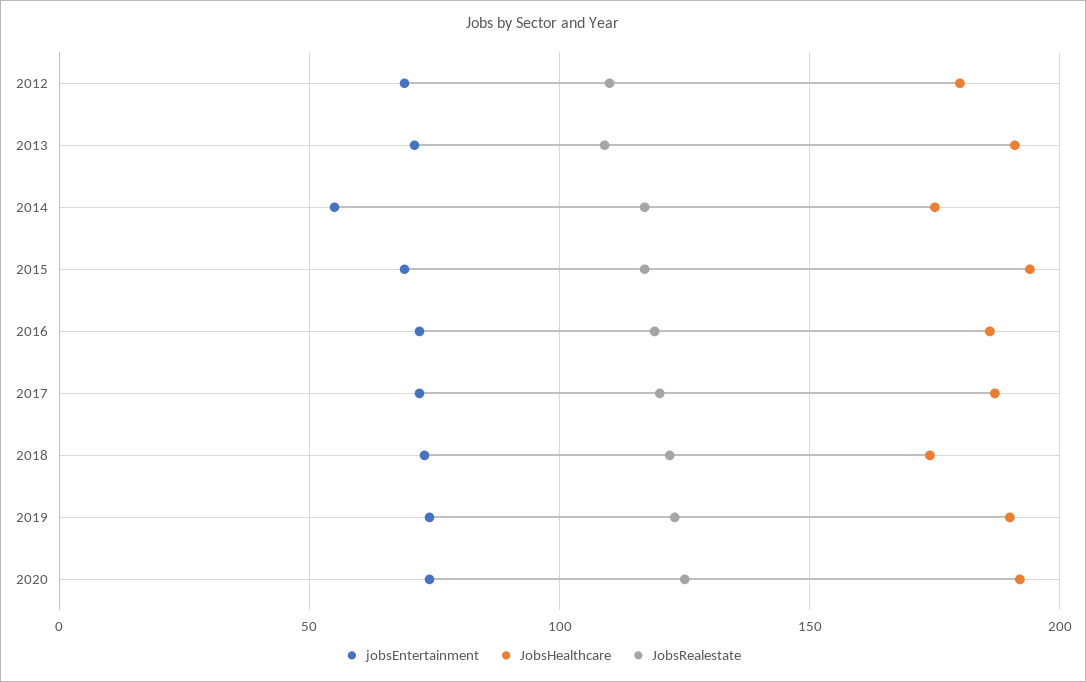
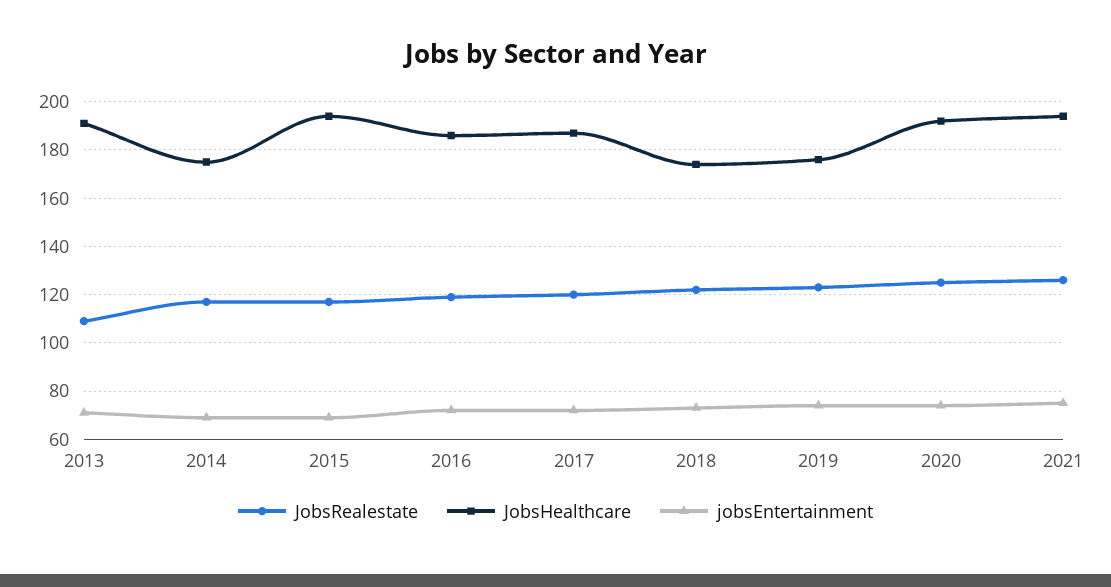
jobsEntertainment, 2012: 70 -> none
JobsHealthcare, 2012: 180 -> none
JobsRealestate, 2012: 110 -> none
jobsEntertainment, 2014: 55 -> 70
JobsHealthcare, 2019: 190 -> 175
JobsRealestate, 2021: none -> 125
JobsHealthcare, 2021: none -> 195
jobsEntertainment, 2021: none -> 75

